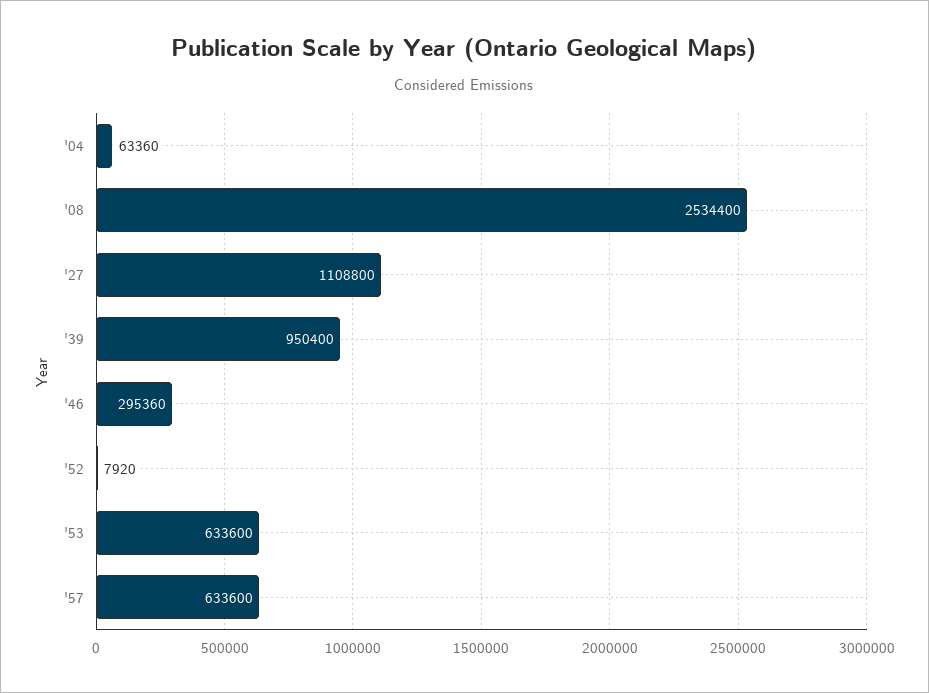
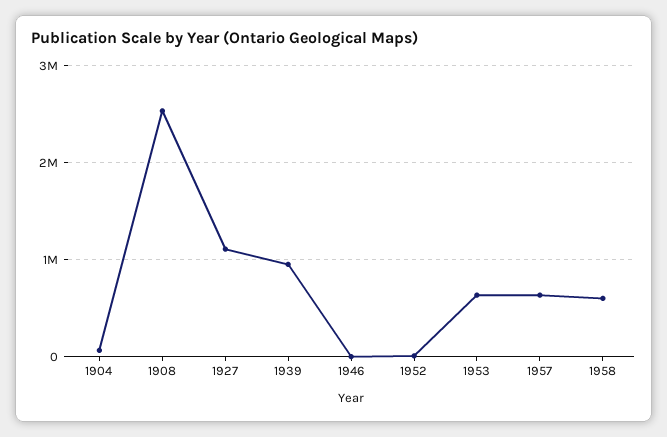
'46: 295360 -> 0
1958: none -> 600000

